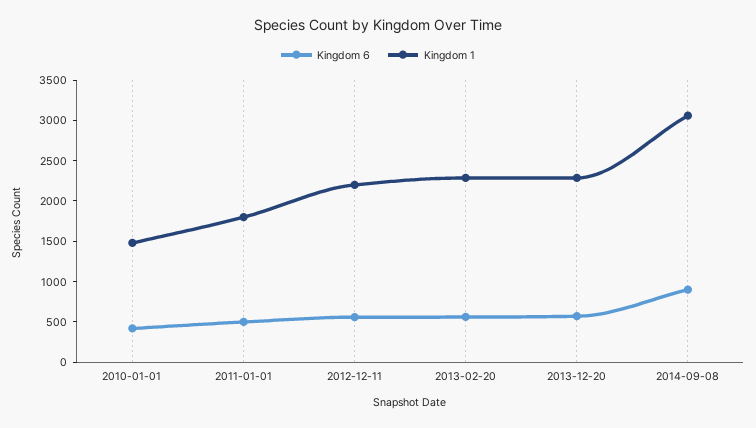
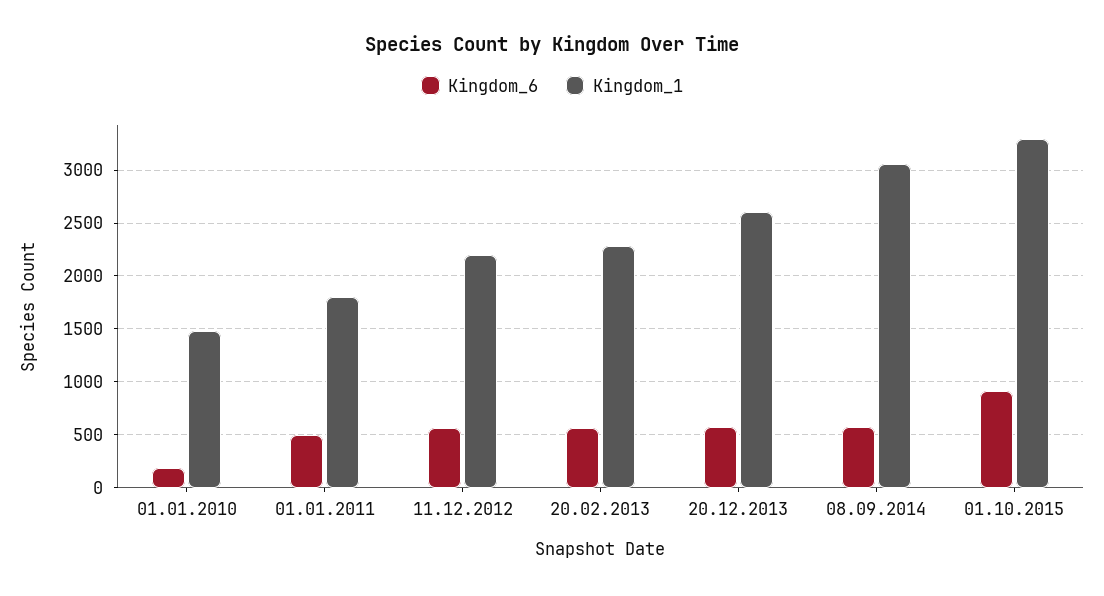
Kingdom 6, 2010-01-01: 400 -> 200
Kingdom 1, 2013-12-20: 2300 -> 2600
Kingdom 6, 2014-09-08: 900 -> 600
Kingdom 6, 01.10.2015: none -> 900
Kingdom 1, 01.10.2015: none -> 3300

